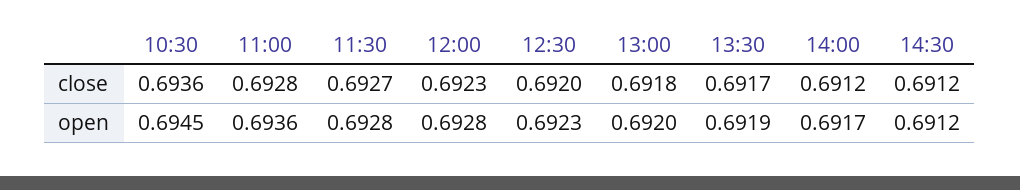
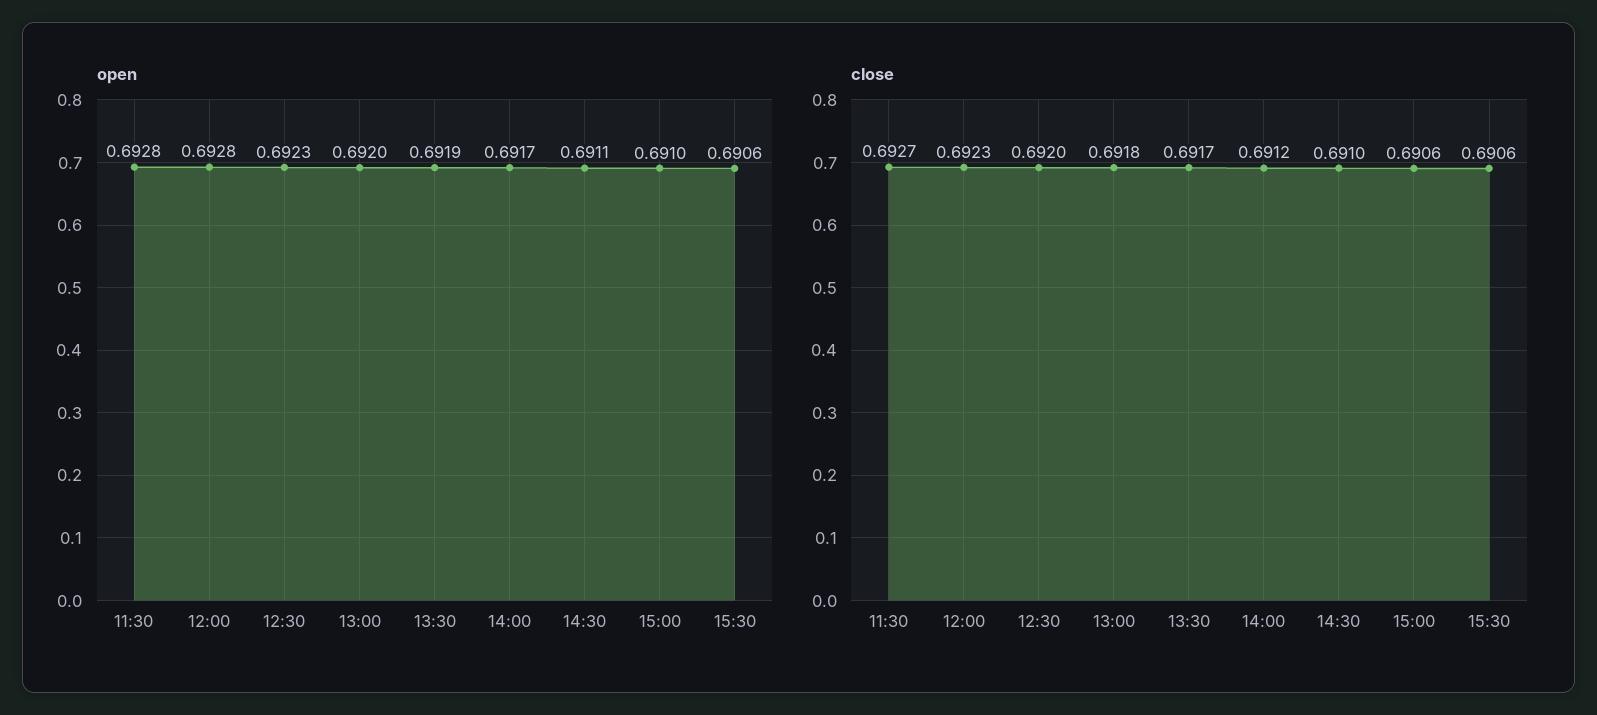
close, 10:30: 0.6936 -> none
close, 11:00: 0.6928 -> none
close, 14:30: 0.6912 -> 0.691
open, 10:30: 0.6945 -> none
open, 11:00: 0.6936 -> none
open, 14:30: 0.6912 -> 0.6911
open, 15:00: none -> 0.691
open, 15:30: none -> 0.6906
close, 15:00: none -> 0.6906
close, 15:30: none -> 0.6906

